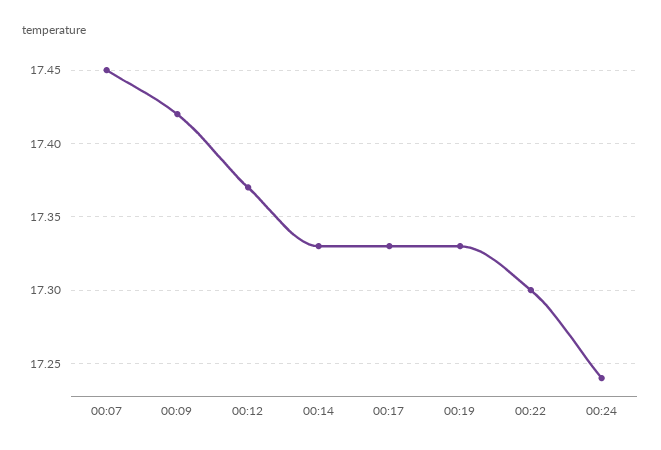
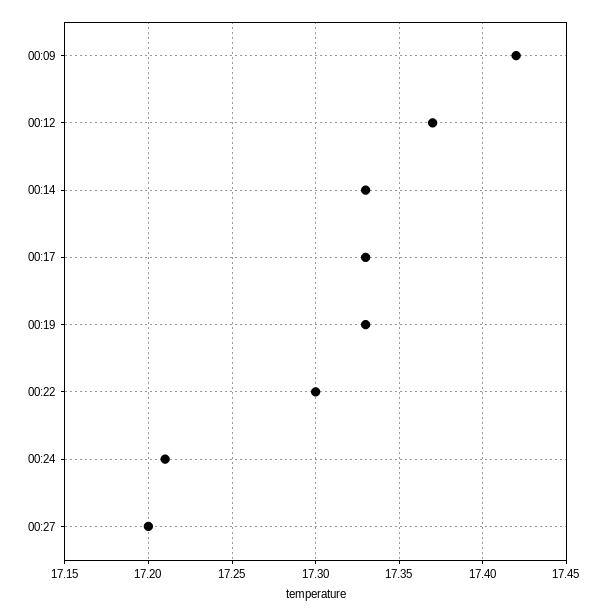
00:07: 17.45 -> none
00:24: 17.24 -> 17.21
00:27: none -> 17.2

